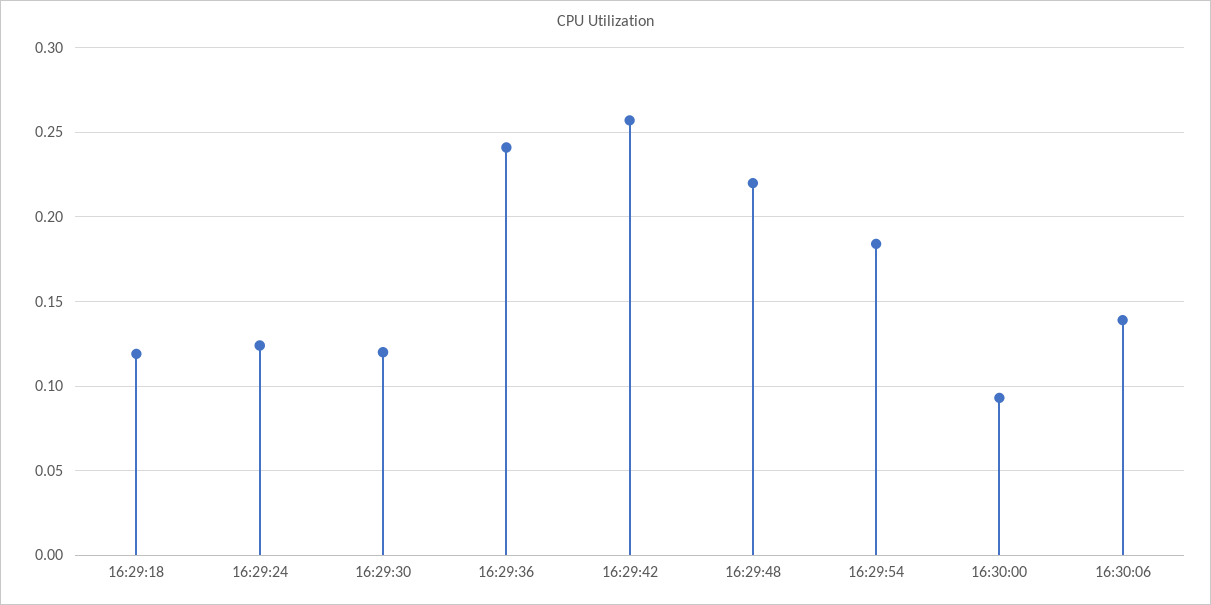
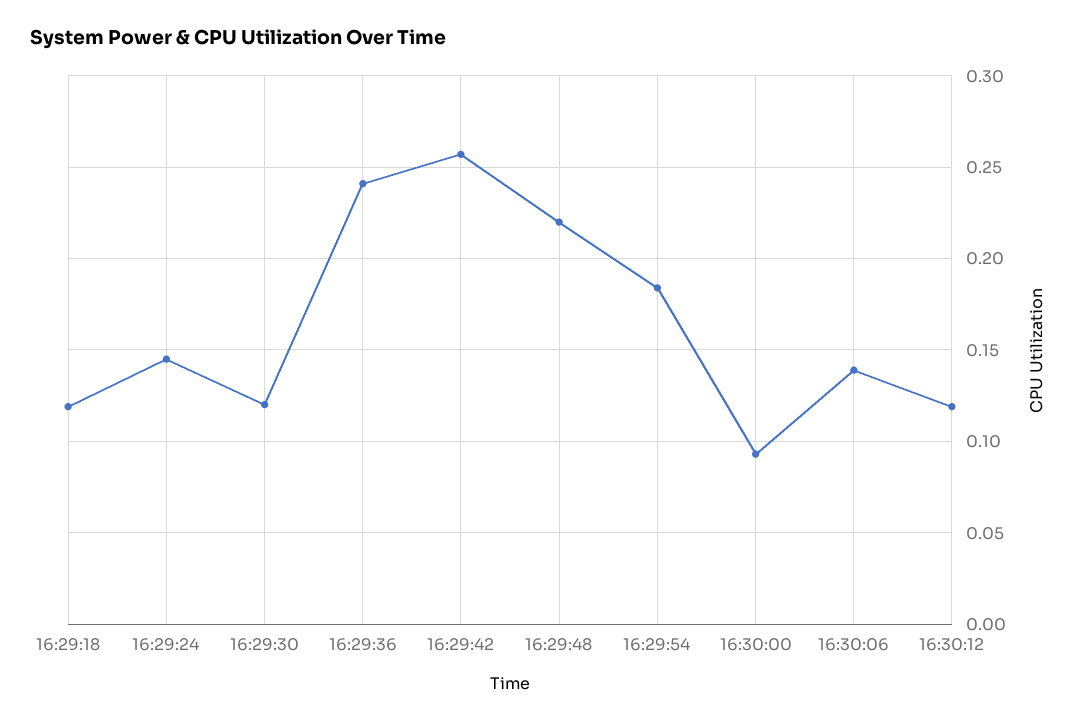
16:29:24: 0.125 -> 0.145
16:30:12: none -> 0.12

